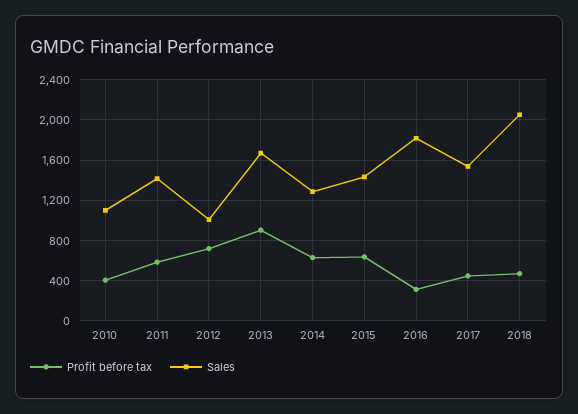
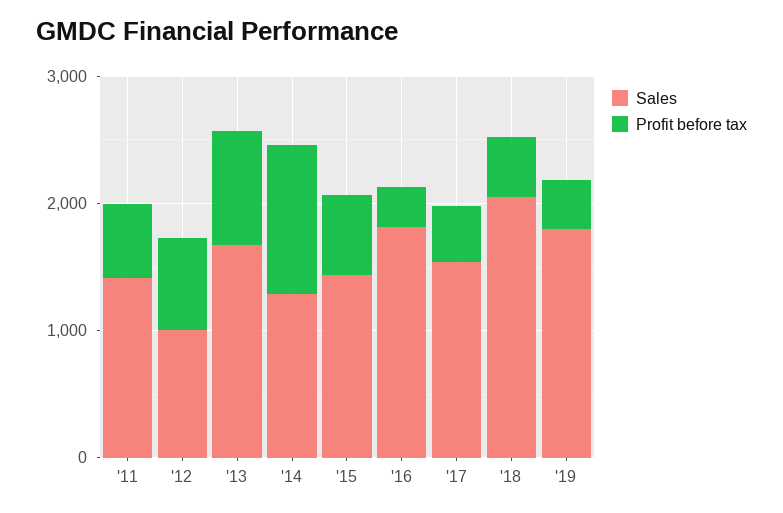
Profit before tax, 2010: 400 -> none
Sales, 2010: 1100 -> none
Profit before tax, 2014: 600 -> 1200
Sales, '19: none -> 1800
Profit before tax, '19: none -> 400

